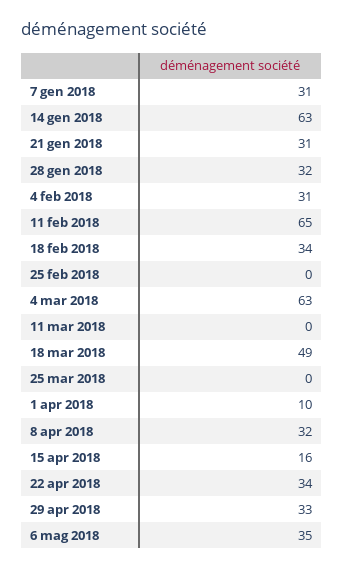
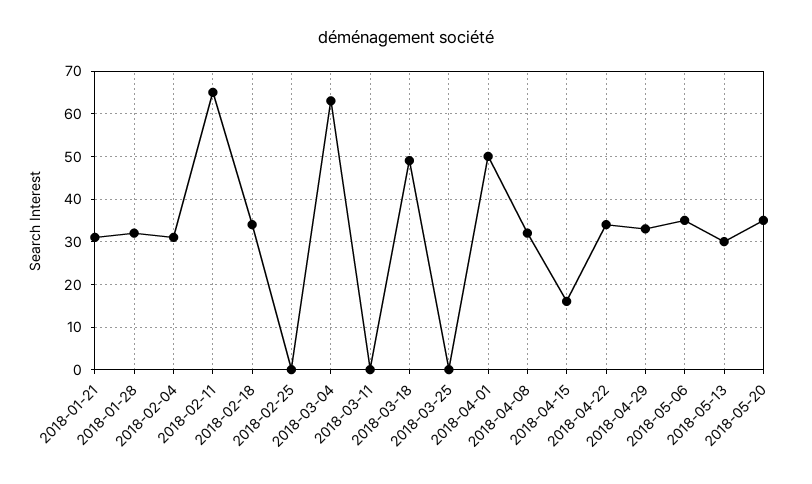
7 gen 2018: 31 -> none
14 gen 2018: 63 -> none
1 apr 2018: 10 -> 50
2018-05-13: none -> 30
2018-05-20: none -> 35

